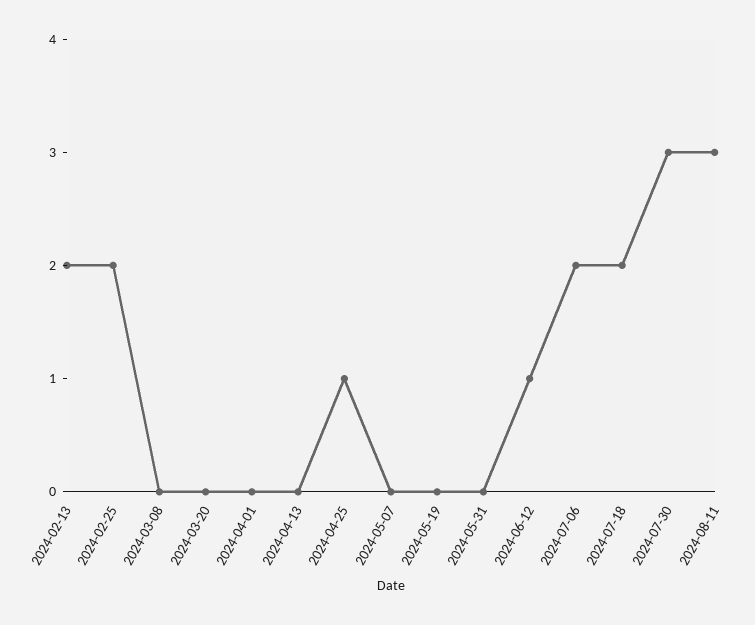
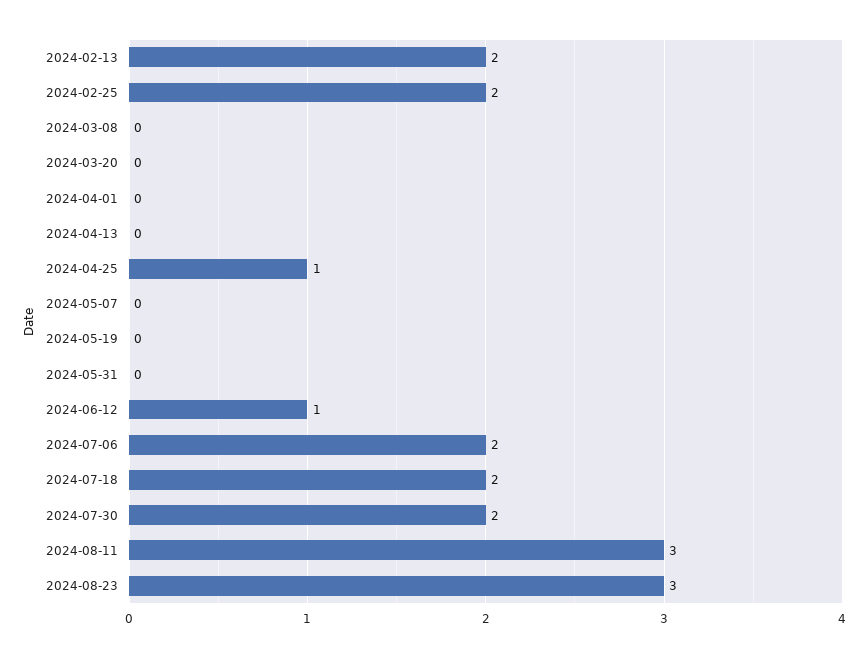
2024-07-30: 3 -> 2
2024-08-23: none -> 3

